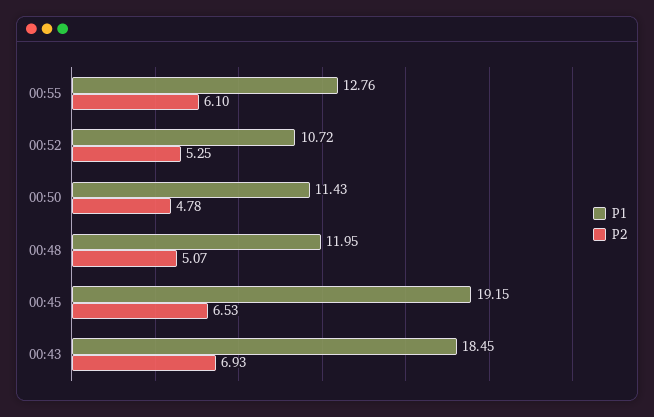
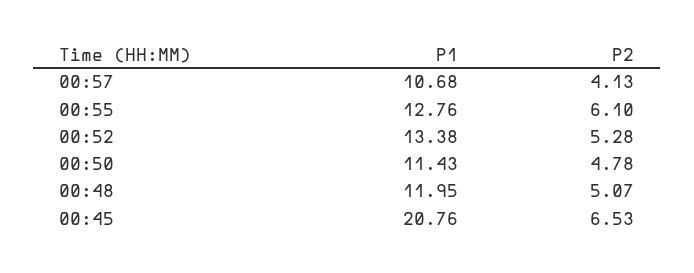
P1, 00:52: 10.72 -> 13.38
P2, 00:52: 5.25 -> 5.28
P1, 00:45: 19.15 -> 20.76
P1, 00:43: 18.45 -> none
P2, 00:43: 6.93 -> none
P1, 00:57: none -> 10.68
P2, 00:57: none -> 4.13

